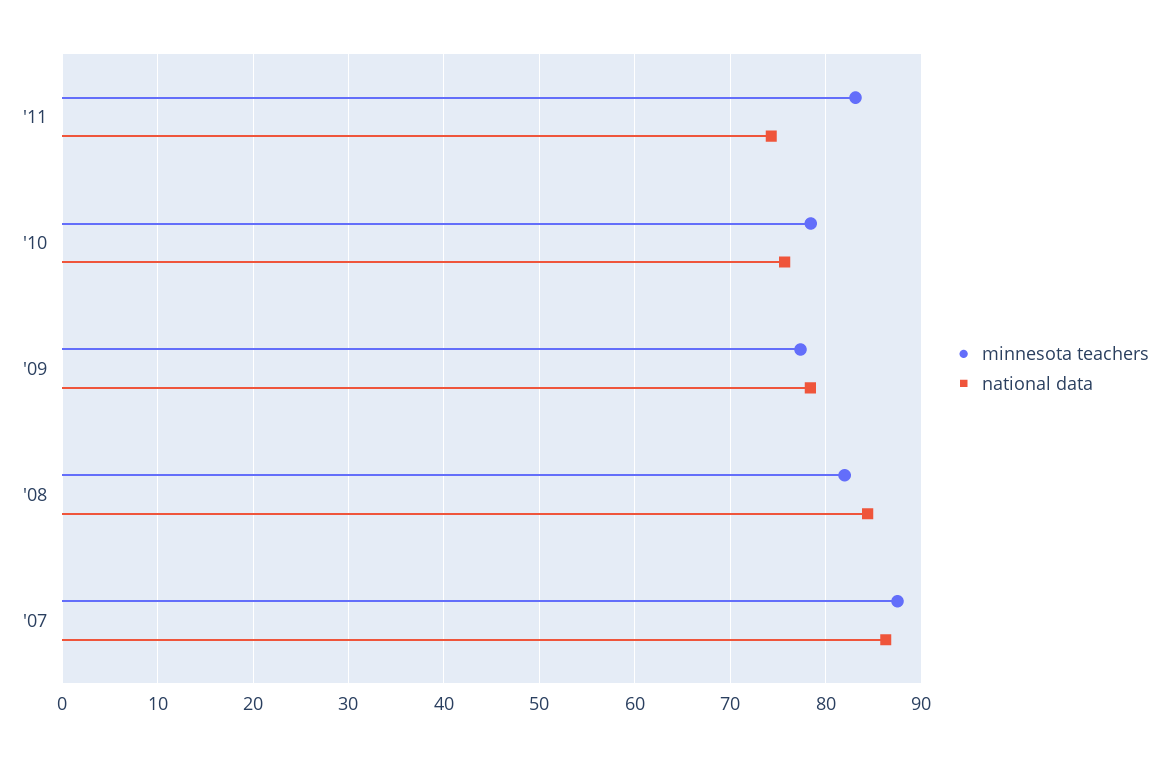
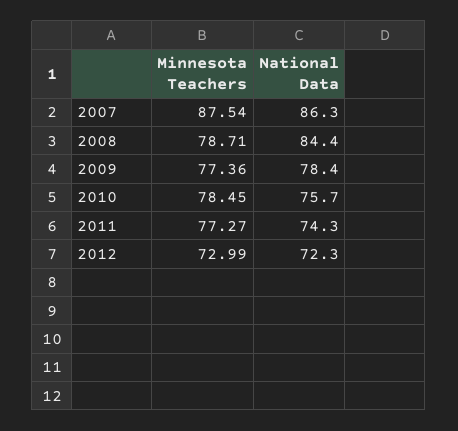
minnesota teachers, '11: 83 -> 77.27
minnesota teachers, '08: 82 -> 78.71
minnesota teachers, 2012: none -> 72.99
national data, 2012: none -> 72.3

